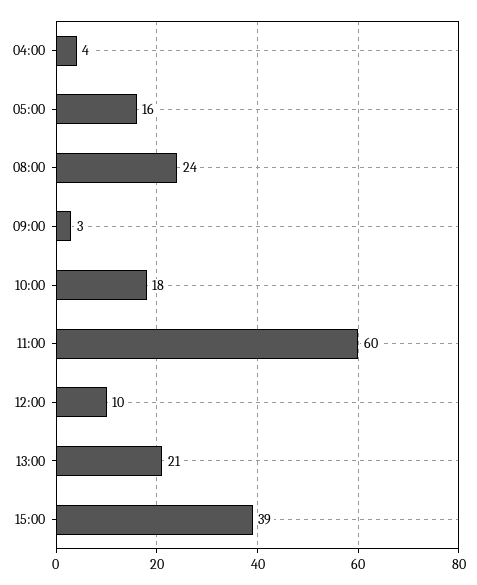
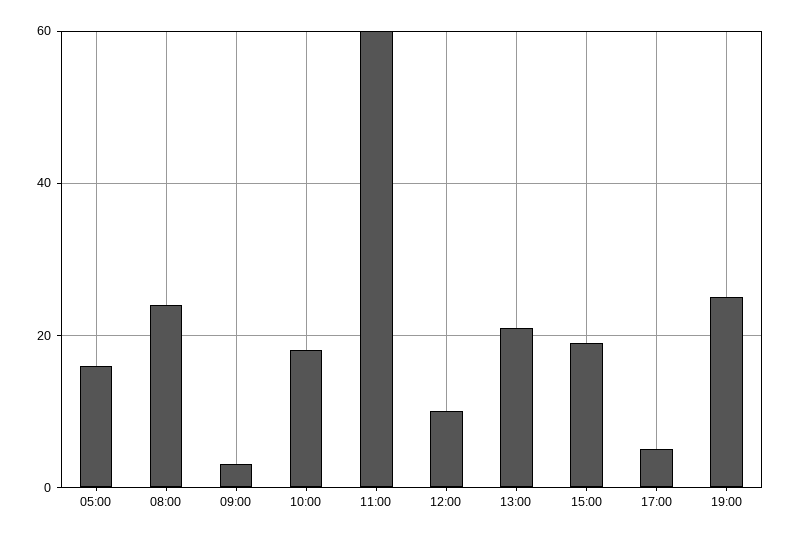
04:00: 4 -> none
15:00: 39 -> 20
17:00: none -> 5
19:00: none -> 25

